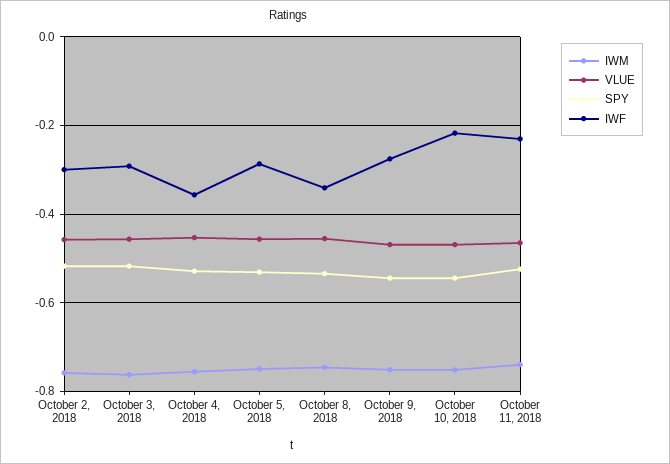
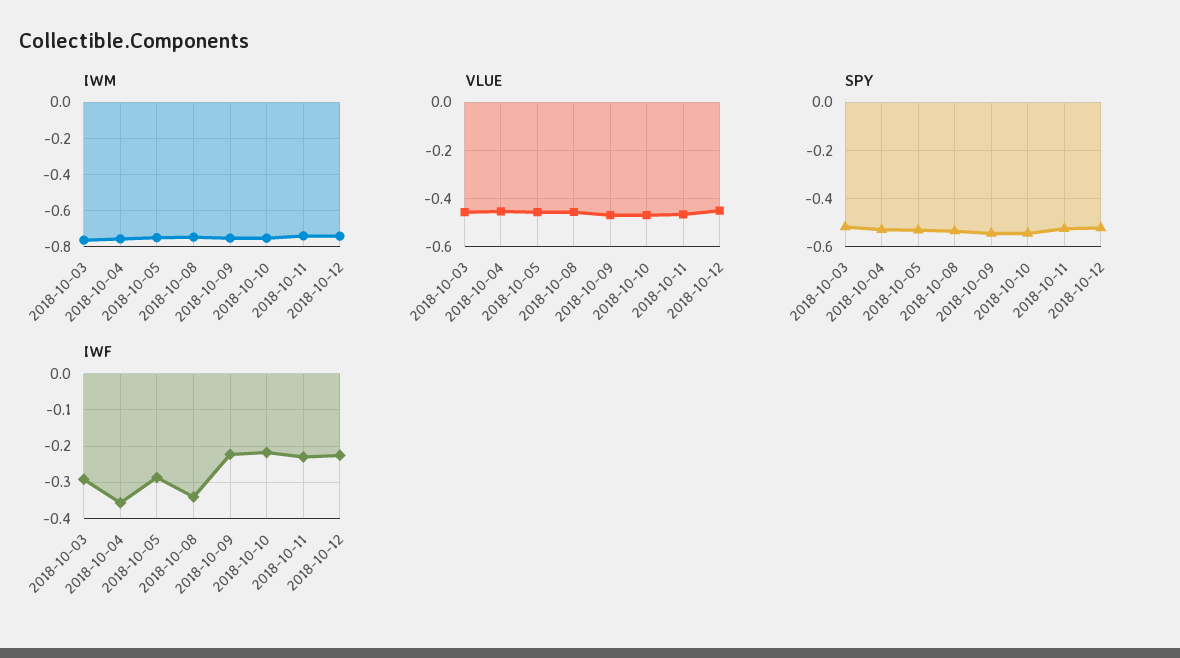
IWM, October 2, 2018: -0.76 -> none
VLUE, October 2, 2018: -0.46 -> none
SPY, October 2, 2018: -0.52 -> none
IWF, October 2, 2018: -0.3 -> none
IWF, October 9, 2018: -0.28 -> -0.22
IWM, 2018-10-12: none -> -0.75
VLUE, 2018-10-12: none -> -0.45
SPY, 2018-10-12: none -> -0.525
IWF, 2018-10-12: none -> -0.22

